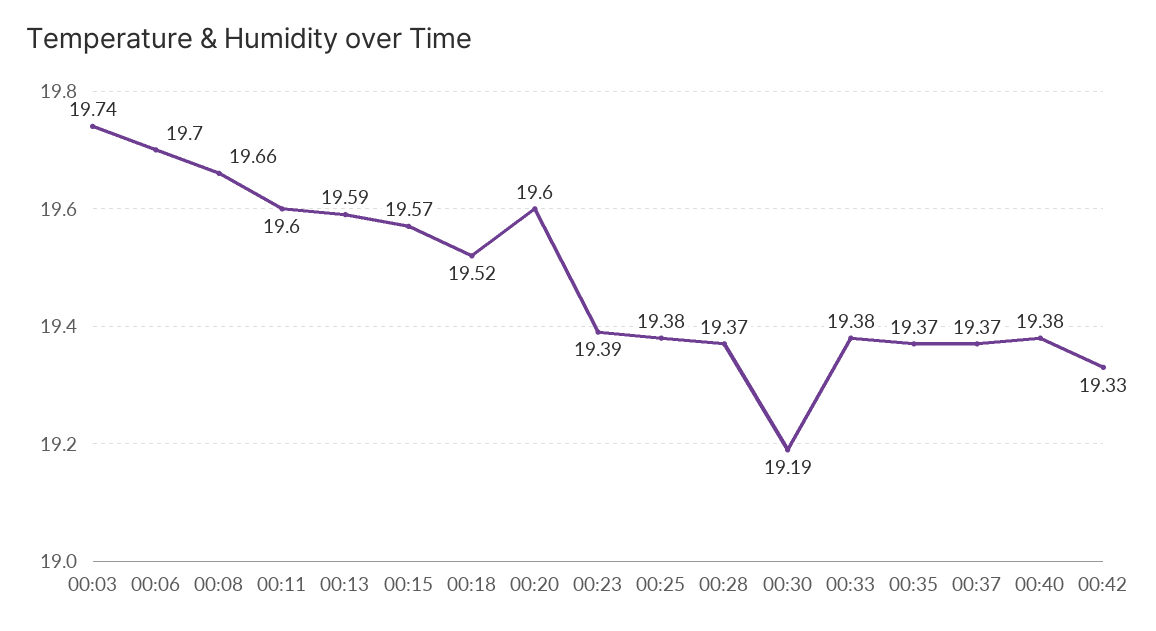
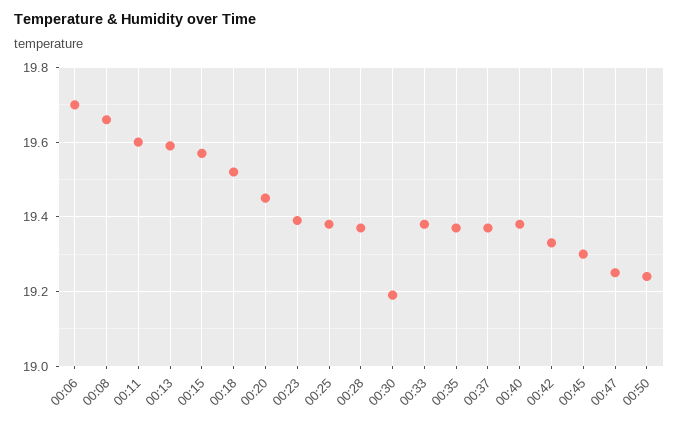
00:03: 19.74 -> none
00:20: 19.6 -> 19.45
00:45: none -> 19.3
00:47: none -> 19.25
00:50: none -> 19.25

